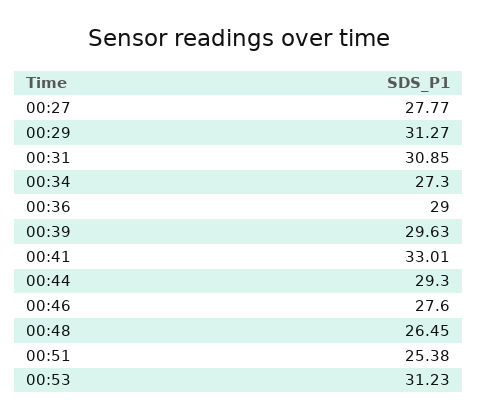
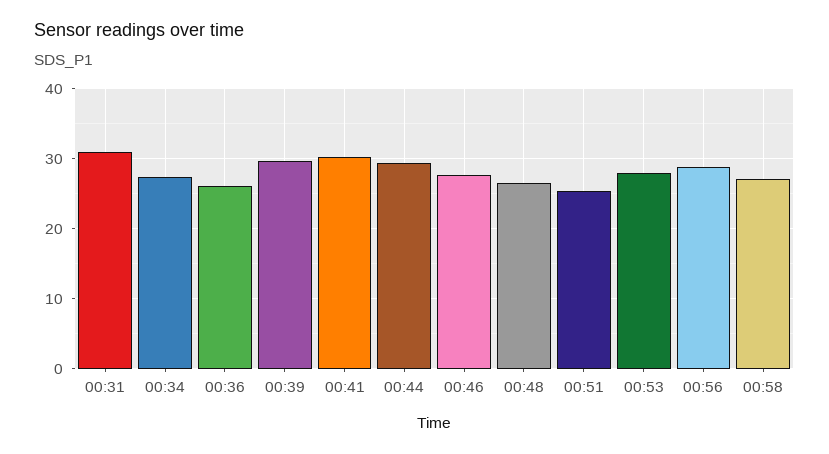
00:27: 27.77 -> none
00:29: 31.27 -> none
00:36: 29 -> 26
00:41: 33.01 -> 30
00:53: 31.23 -> 28
00:56: none -> 29
00:58: none -> 27

